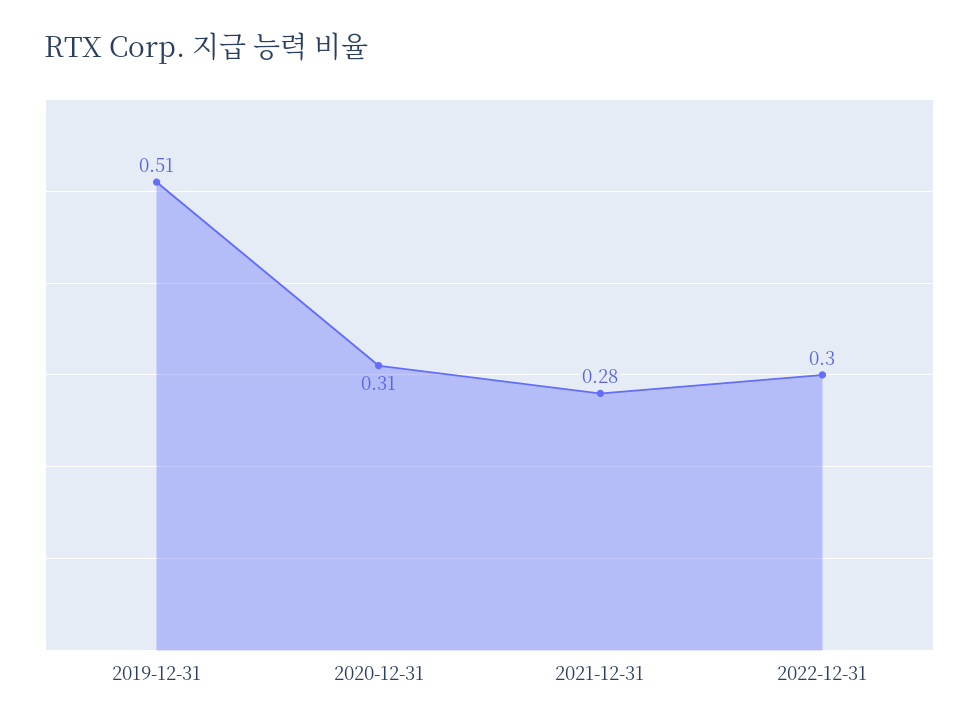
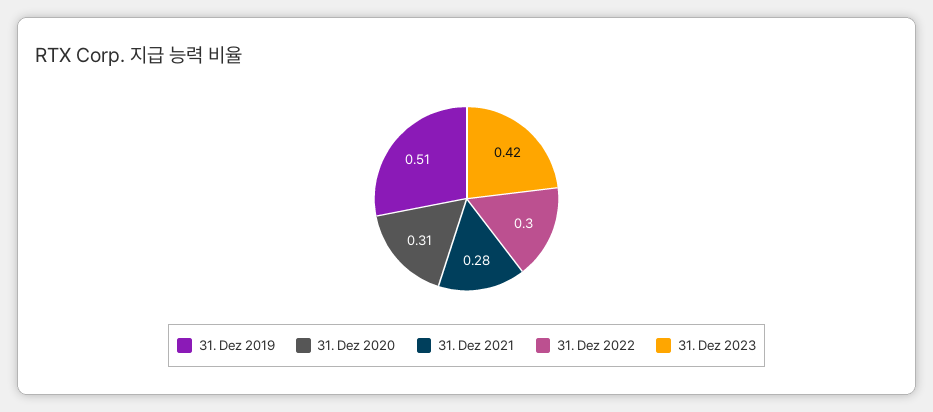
31. Dez 2023: none -> 0.42

